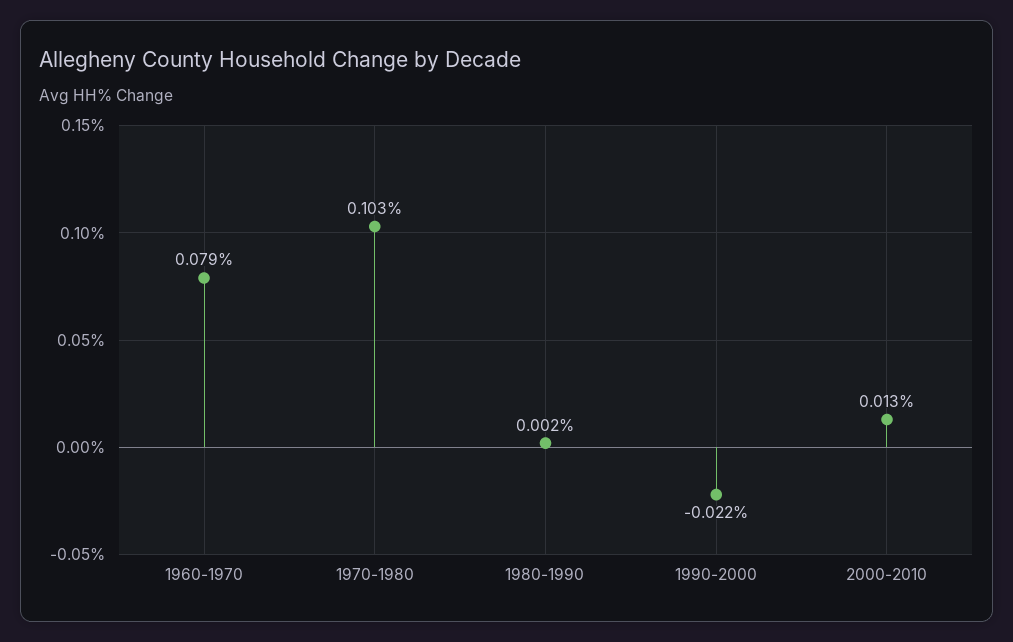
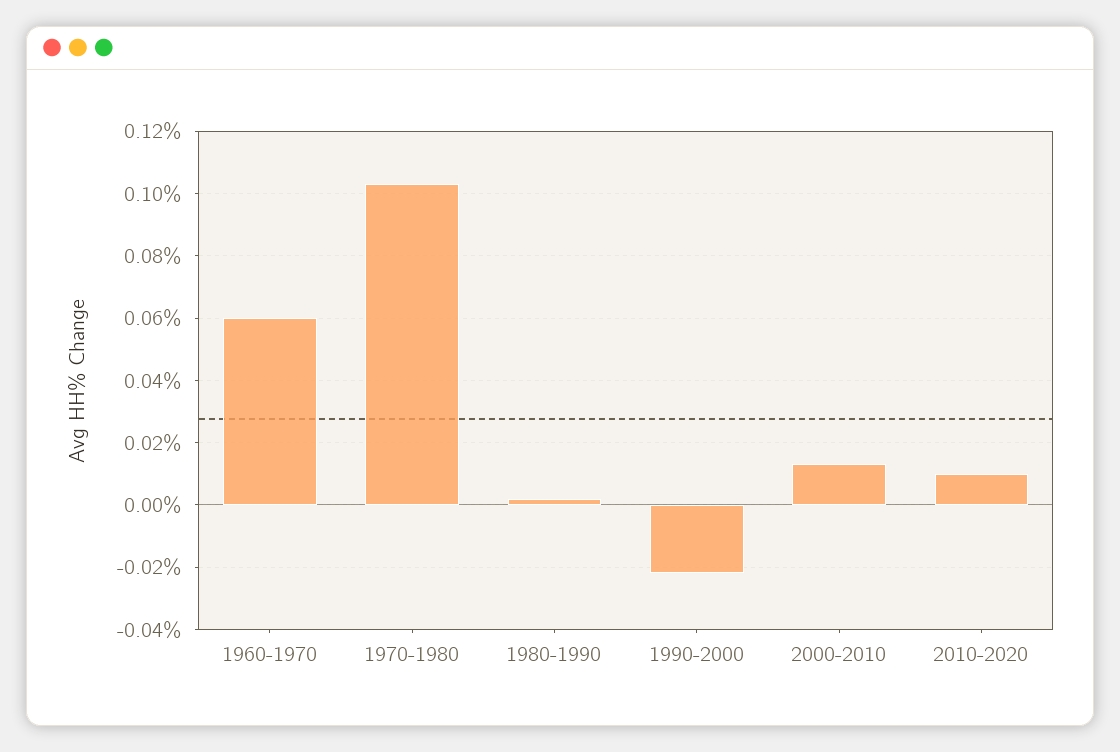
1960-1970: 0.079 -> 0.06
2010-2020: none -> 0.01

